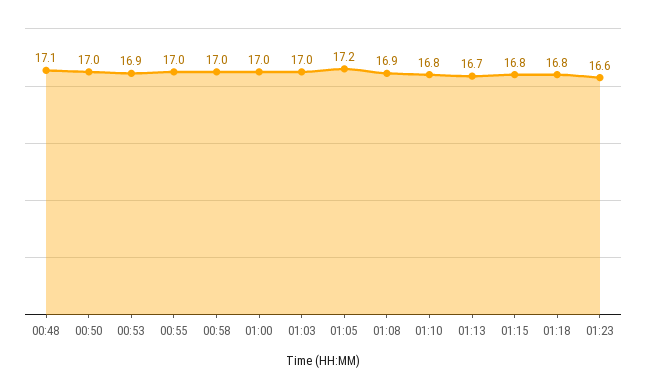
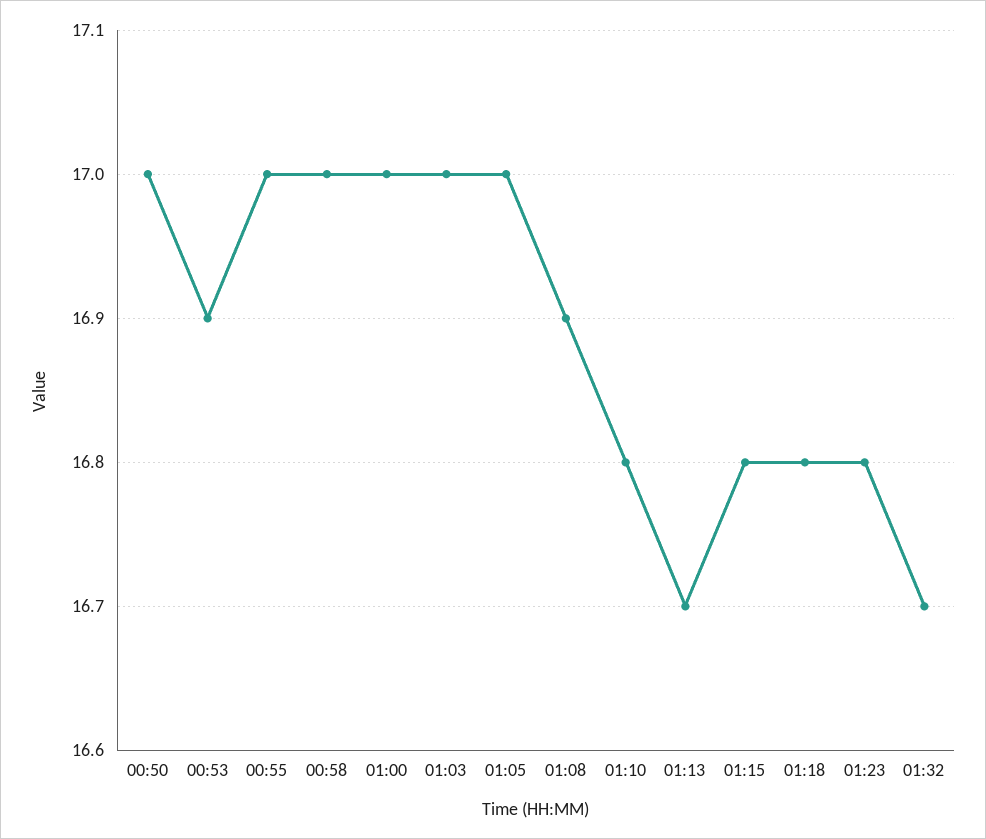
00:48: 17.1 -> none
01:05: 17.2 -> 17
01:23: 16.6 -> 16.8
01:32: none -> 16.7

